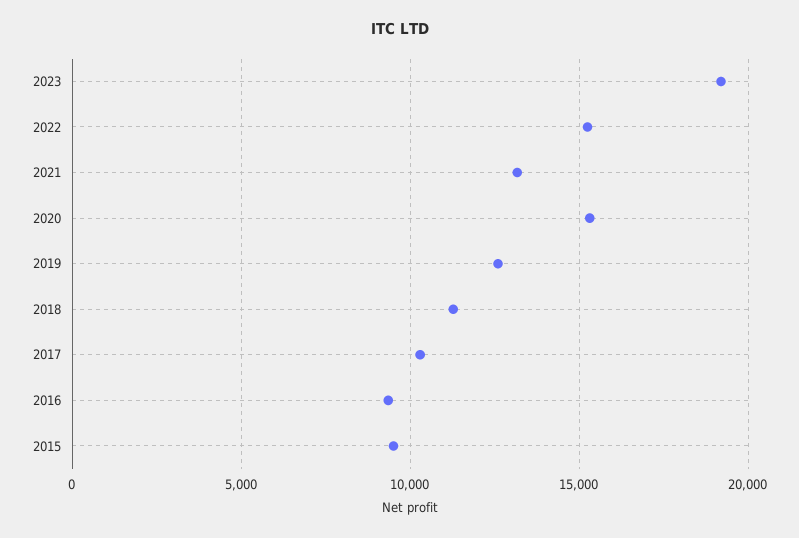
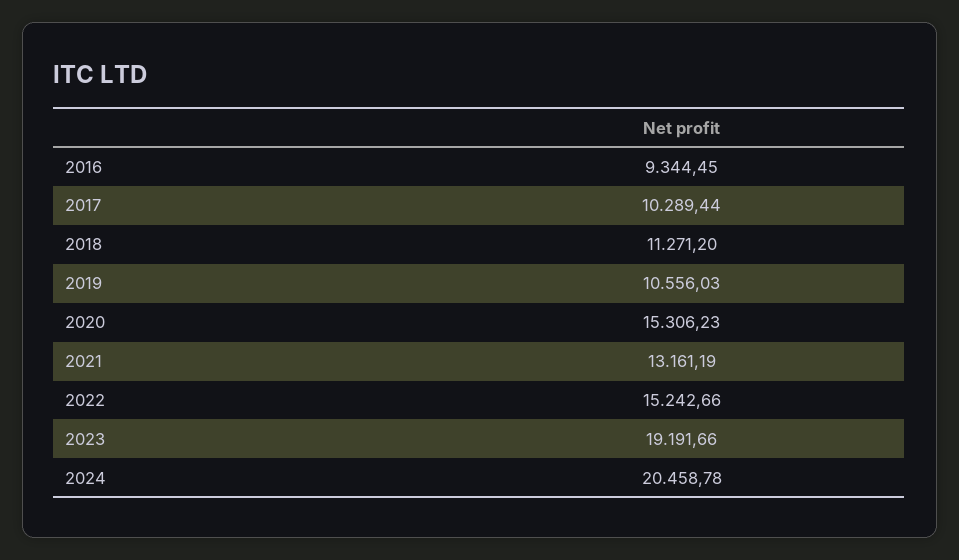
2019: 12500 -> 10556.03
2015: 9500 -> none
2024: none -> 20458.78

